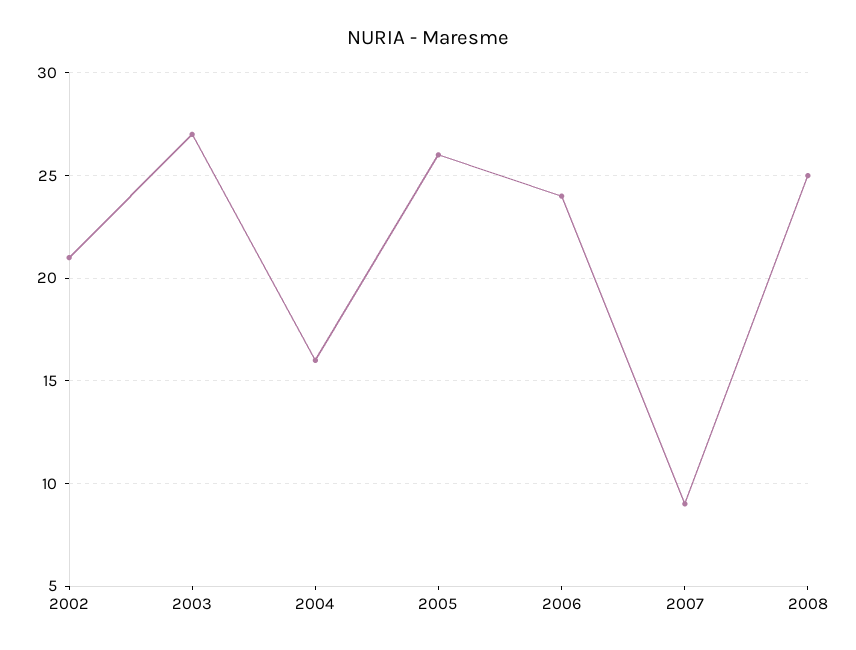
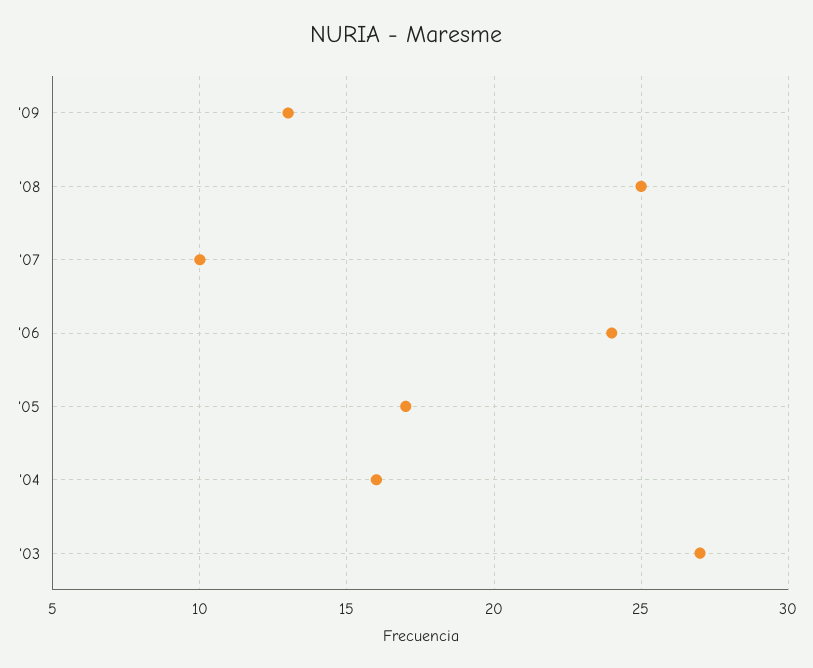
2002: 21 -> none
2005: 26 -> 17
2007: 9 -> 10
'09: none -> 13

